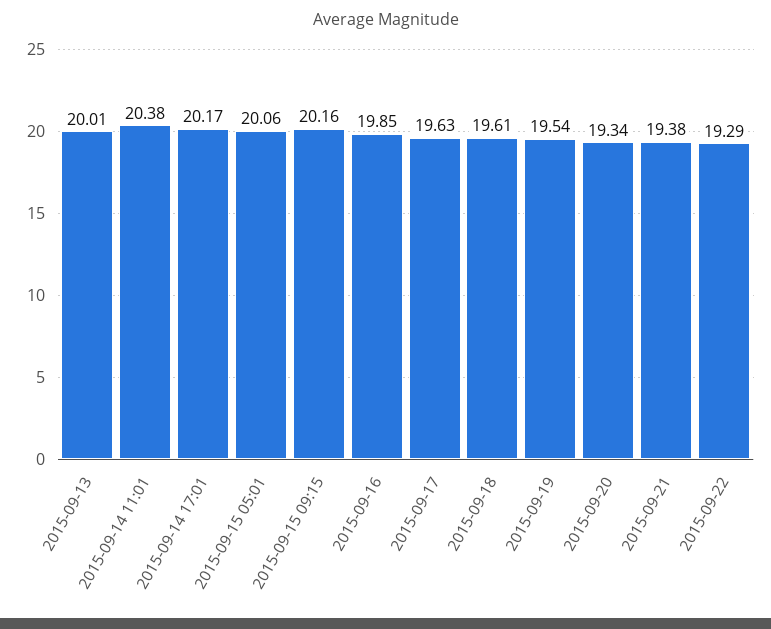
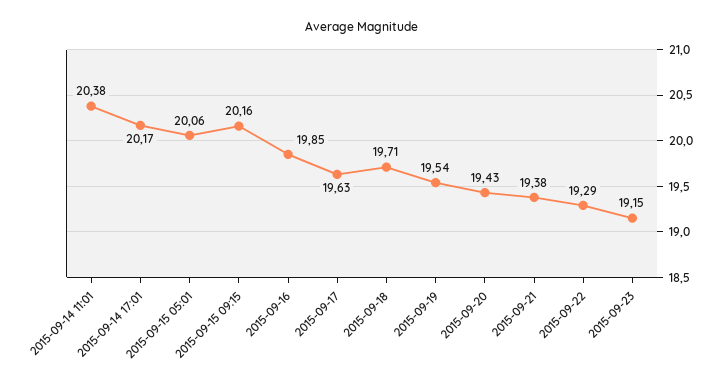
2015-09-13: 20.01 -> none
2015-09-18: 19.61 -> 19.71
2015-09-20: 19.34 -> 19.43
2015-09-23: none -> 19.15

